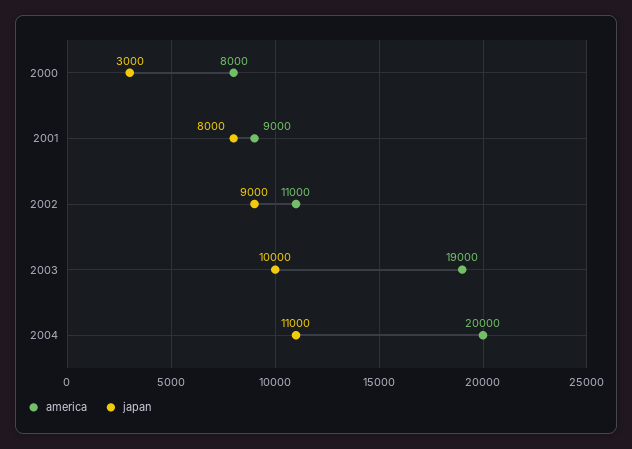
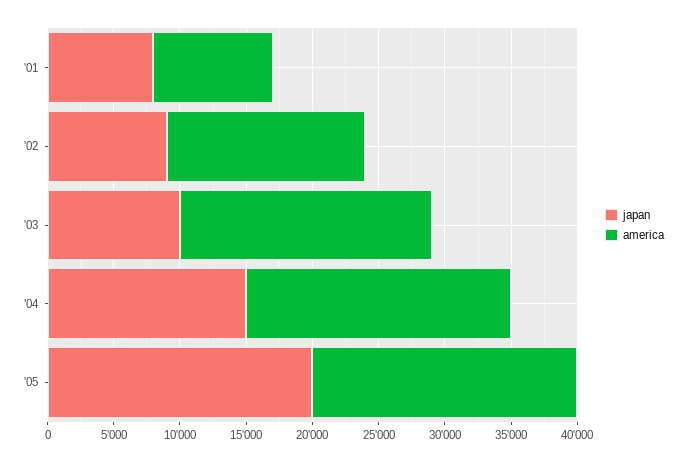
america, 2000: 8000 -> none
japan, 2000: 3000 -> none
america, 2002: 11000 -> 15000
japan, 2004: 11000 -> 15000
japan, '05: none -> 20000
america, '05: none -> 20000

